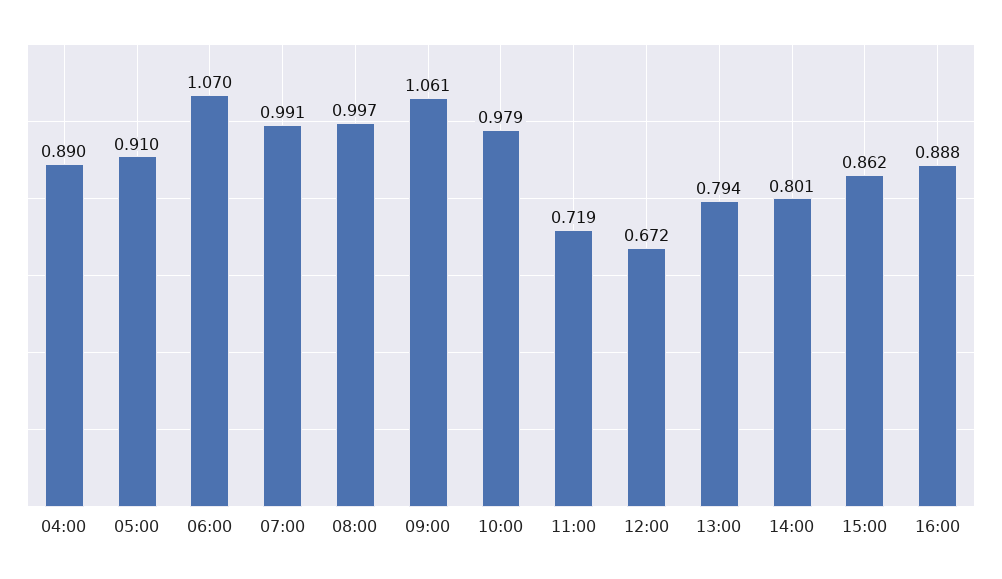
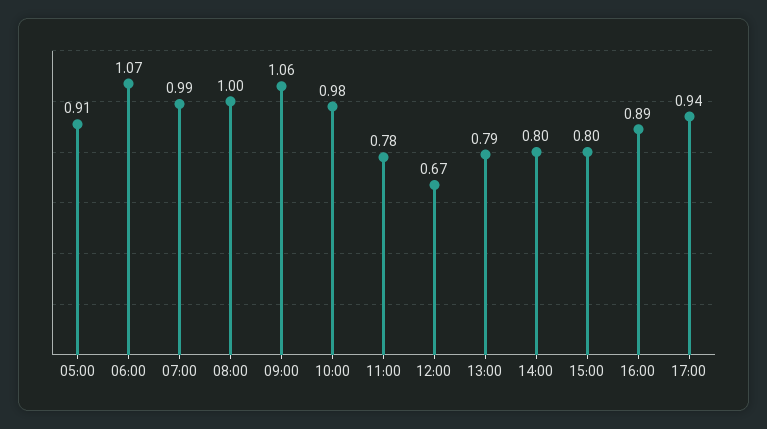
04:00: 0.89 -> none
11:00: 0.719 -> 0.78
15:00: 0.862 -> 0.8
17:00: none -> 0.94

